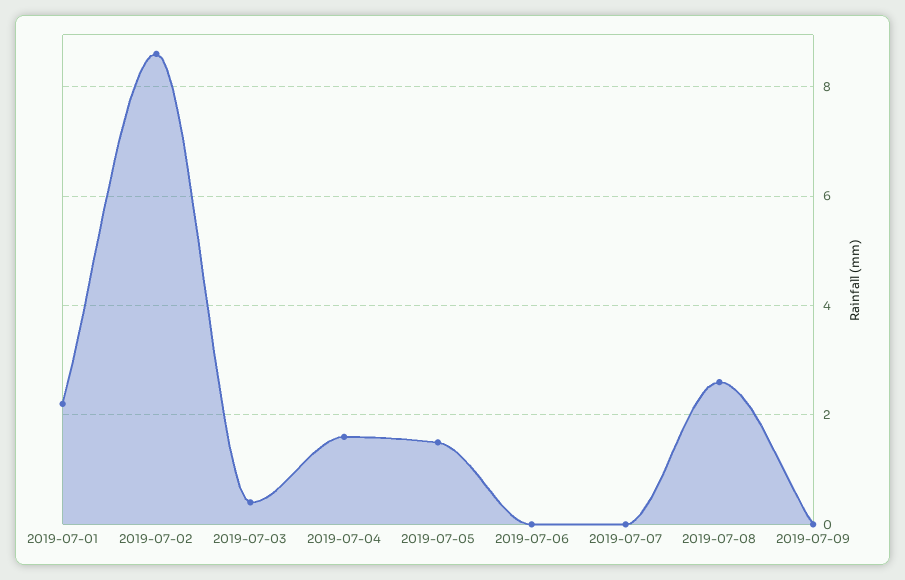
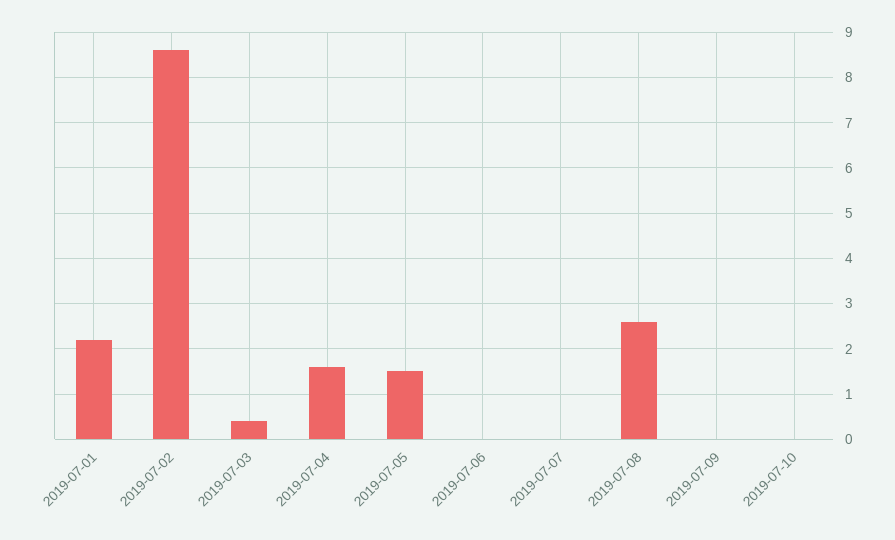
2019-07-10: none -> 0

